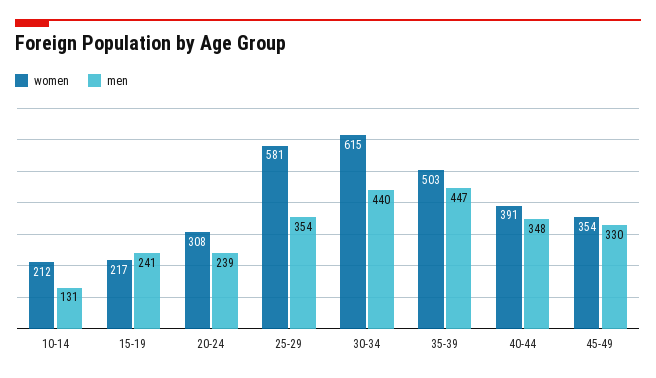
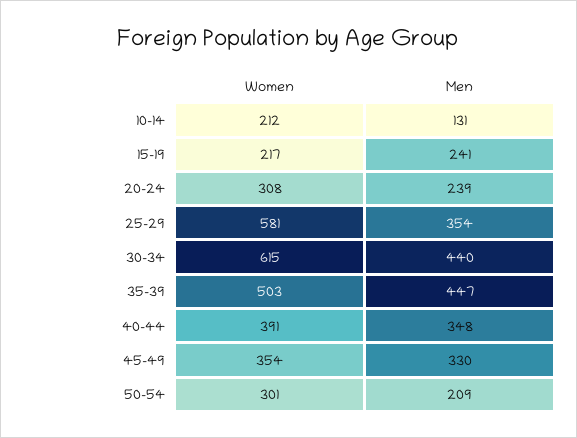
women, 50-54: none -> 301
men, 50-54: none -> 209

